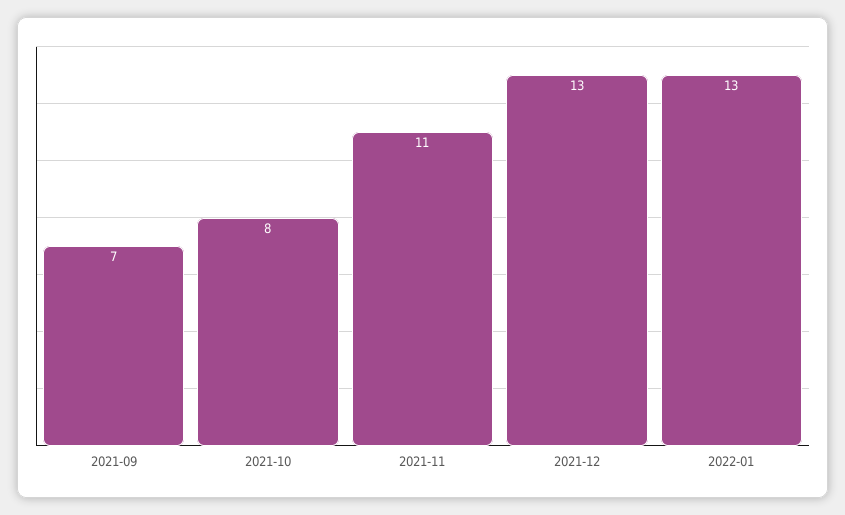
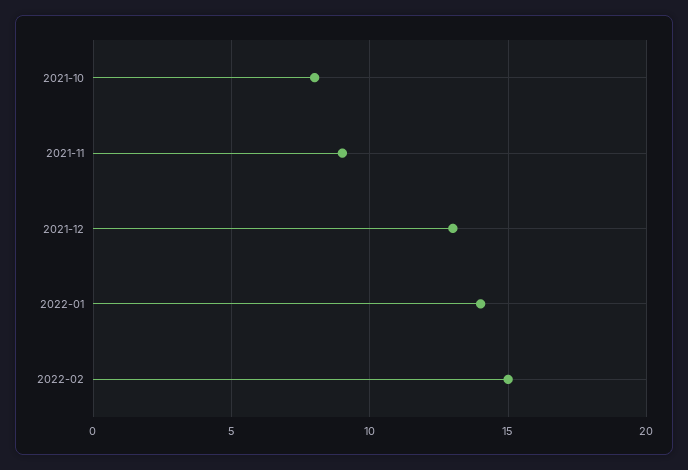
2021-09: 7 -> none
2021-11: 11 -> 9
2022-01: 13 -> 14
2022-02: none -> 15

